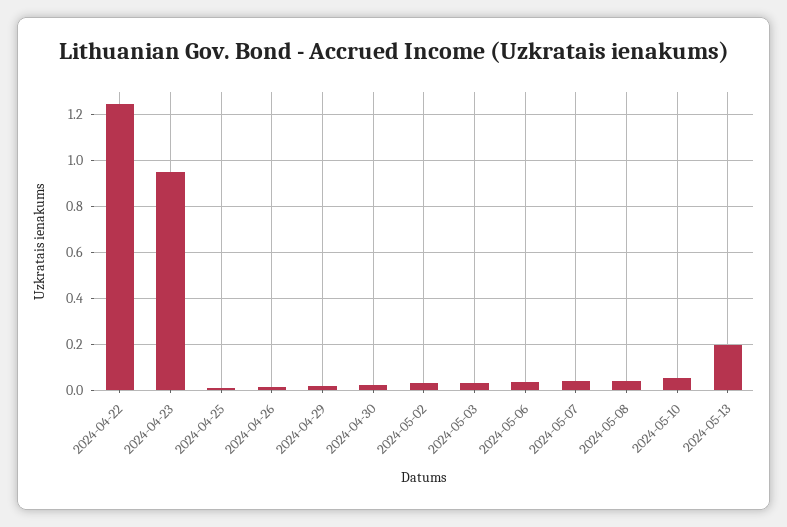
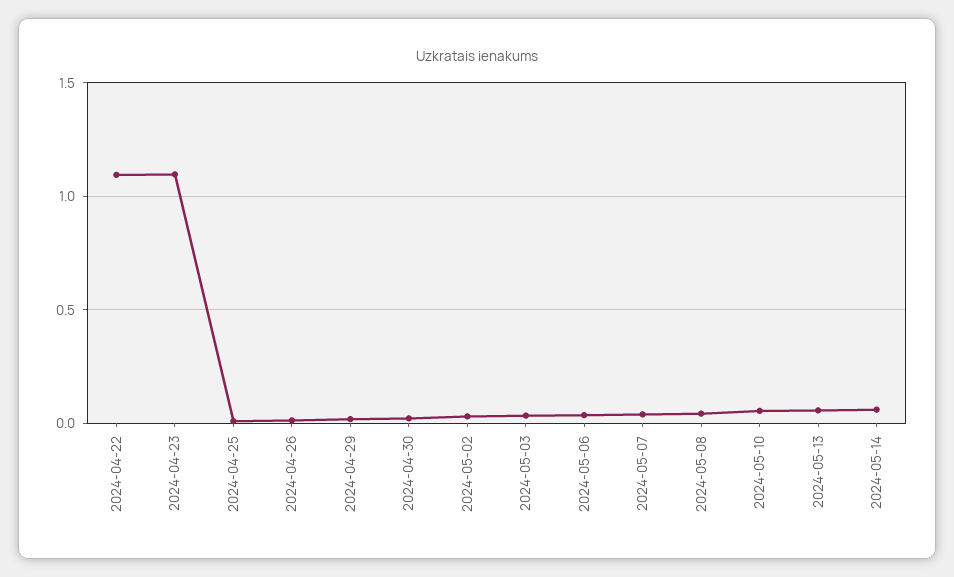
2024-04-22: 1.25 -> 1.1
2024-04-23: 0.95 -> 1.1
2024-05-13: 0.2 -> 0.05
2024-05-14: none -> 0.05

